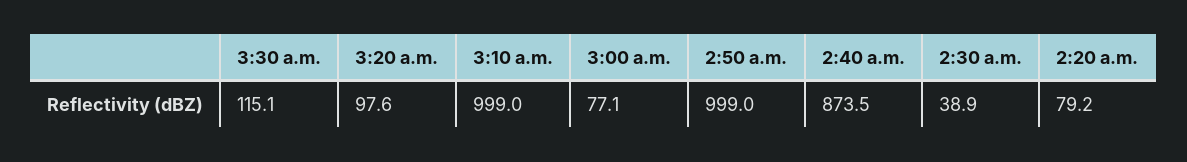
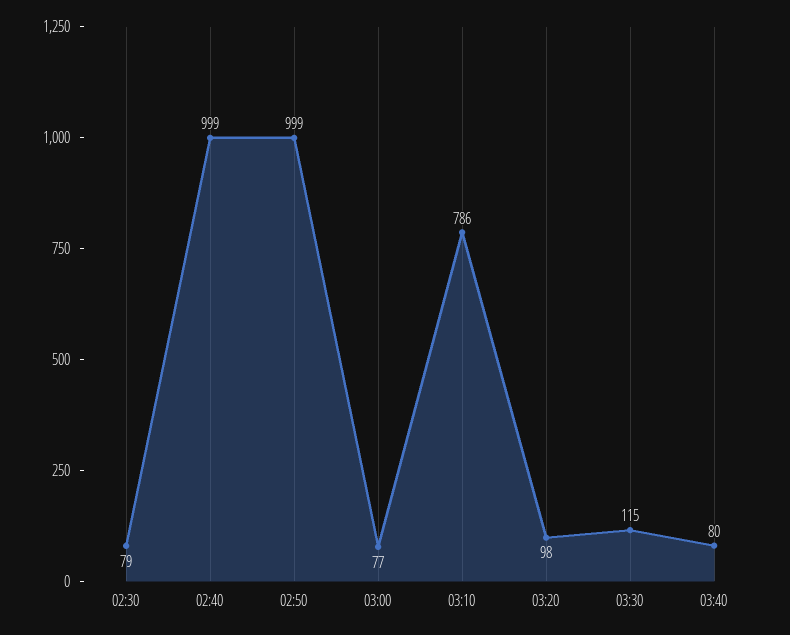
3:10 a.m.: 999 -> 786
2:40 a.m.: 873.5 -> 999
2:30 a.m.: 38.9 -> 79
2:20 a.m.: 79.2 -> none
03:40: none -> 80

